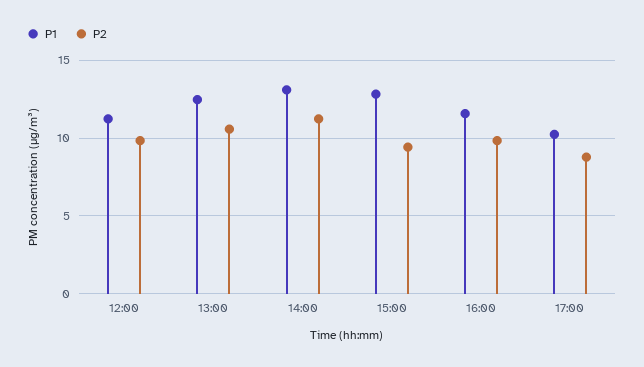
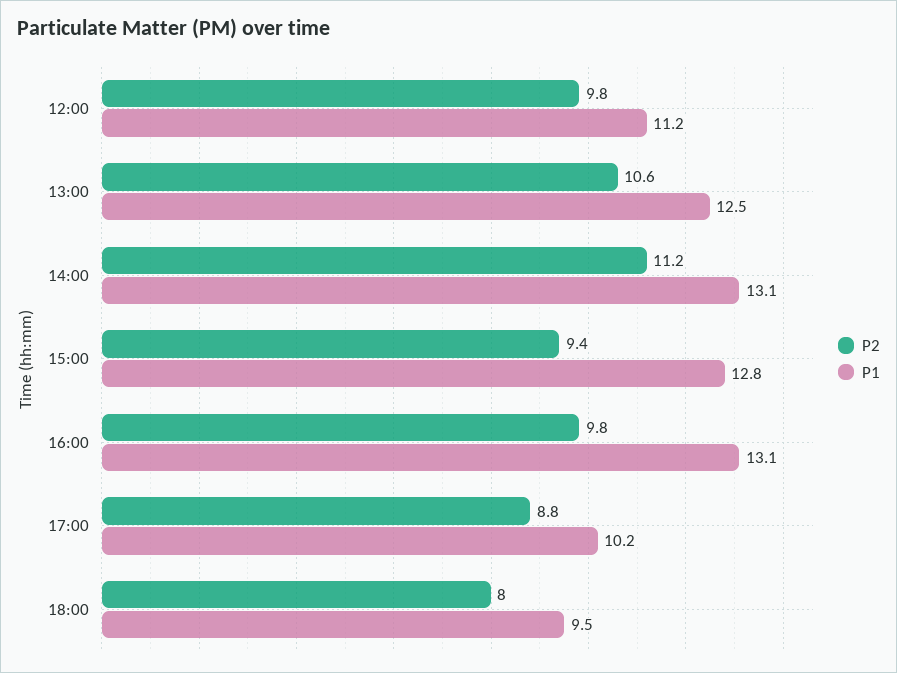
P1, 16:00: 11.5 -> 13.1
P2, 18:00: none -> 8
P1, 18:00: none -> 9.5

